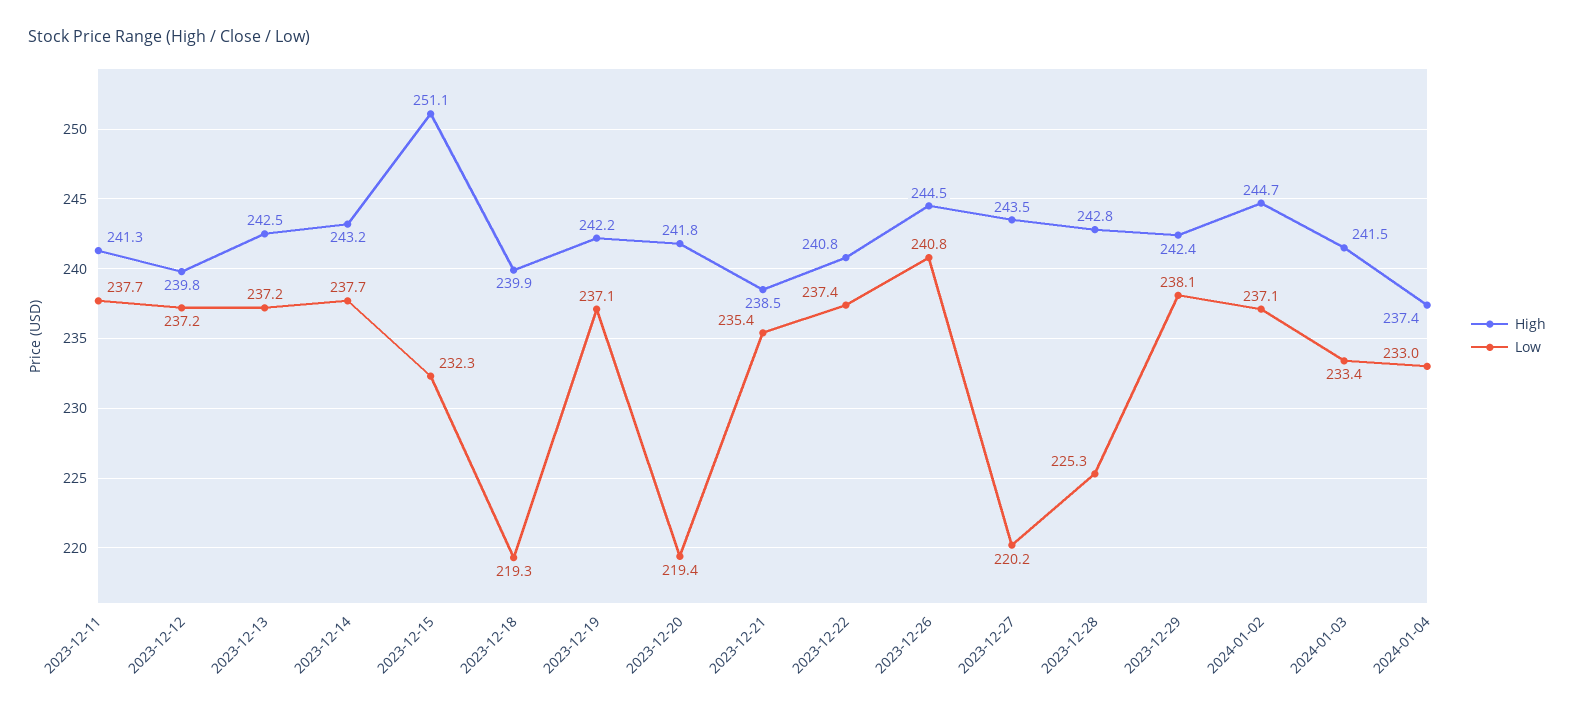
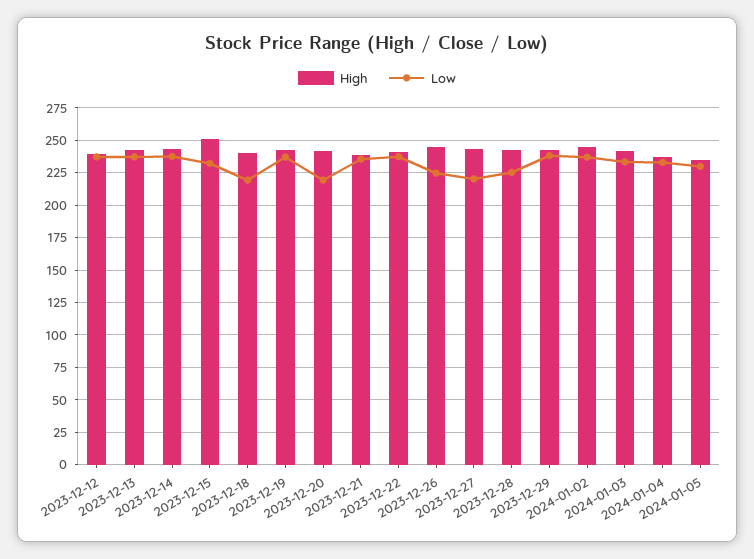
High, 2023-12-11: 241.3 -> none
Low, 2023-12-11: 237.7 -> none
Low, 2023-12-26: 240.8 -> 225
High, 2024-01-05: none -> 235
Low, 2024-01-05: none -> 230

